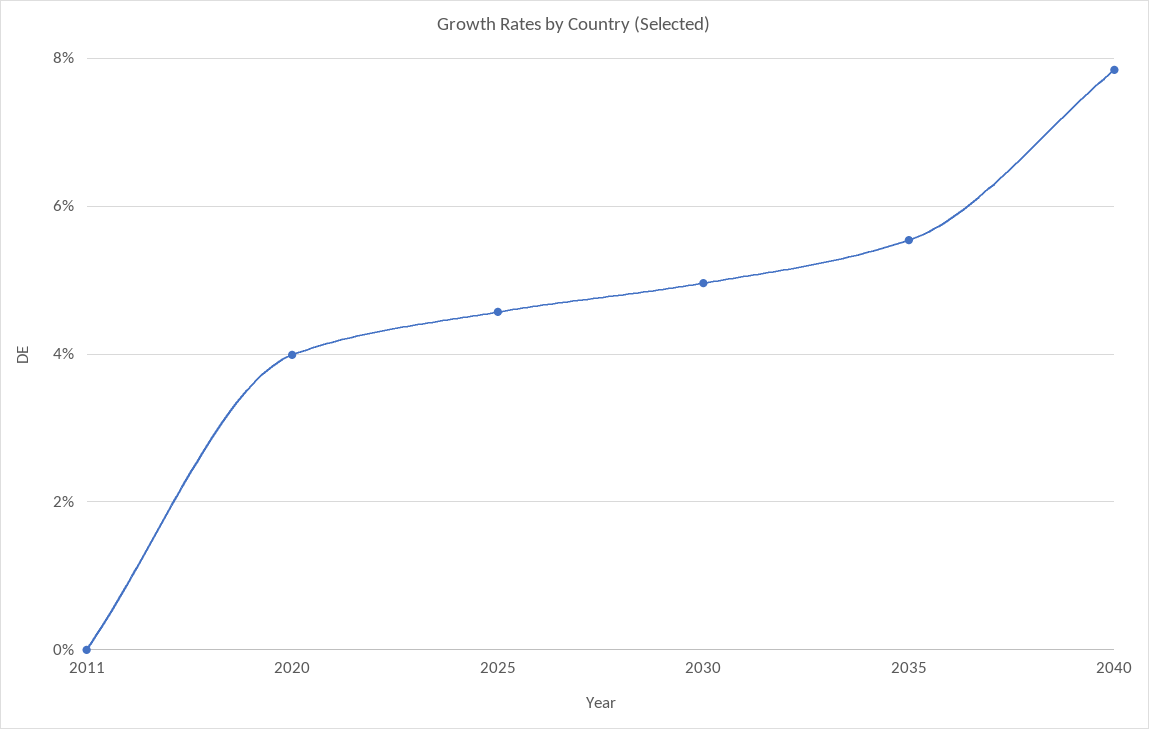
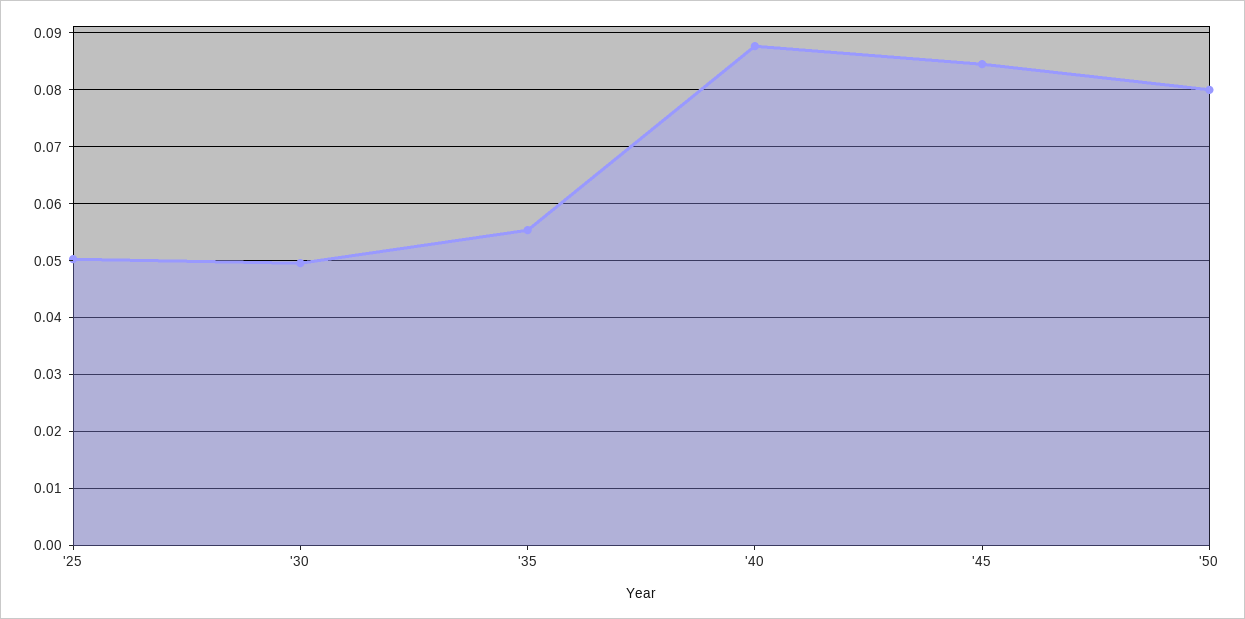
2011: 0 -> none
2020: 0.04 -> none
2025: 0.046 -> 0.05
2040: 0.078 -> 0.088
'45: none -> 0.084
'50: none -> 0.08

